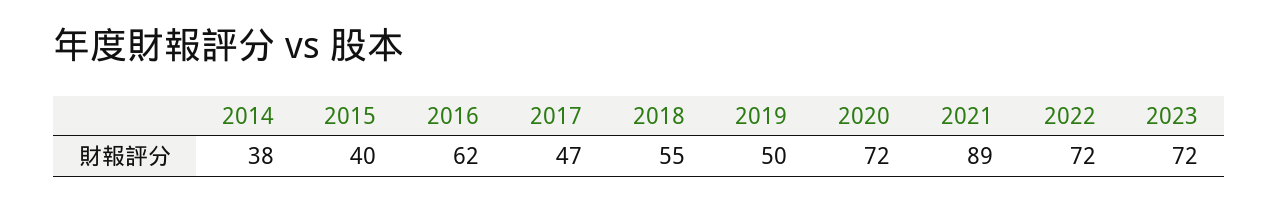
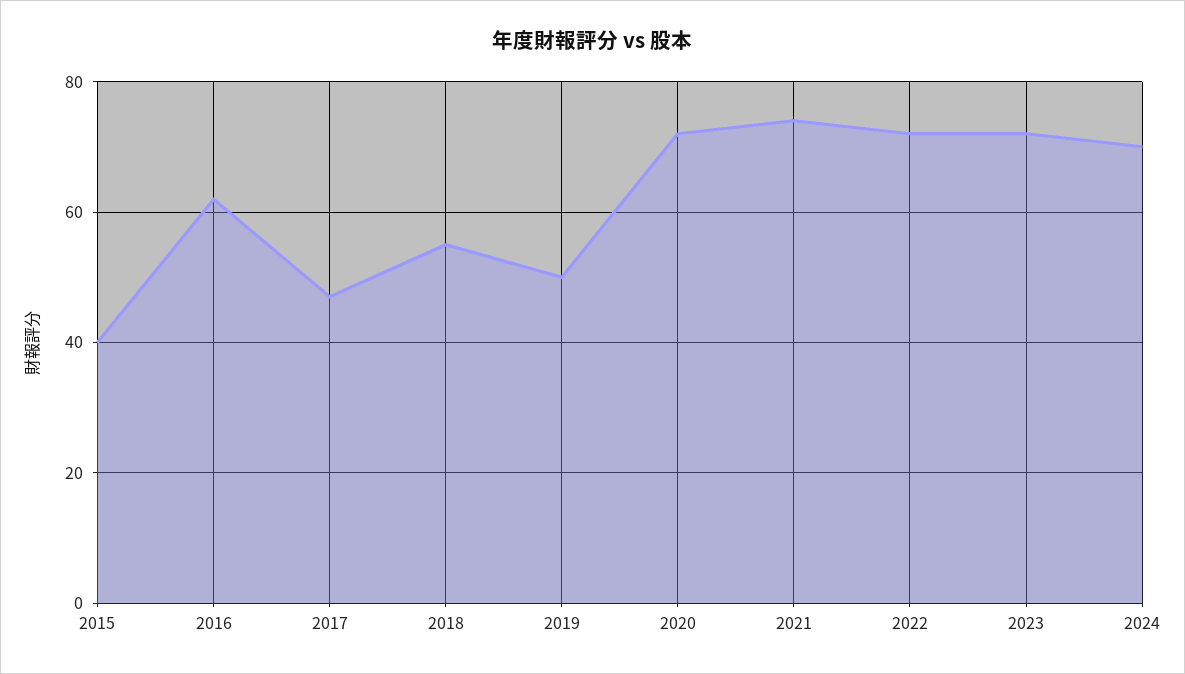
2014: 38 -> none
2021: 89 -> 75
2024: none -> 70

